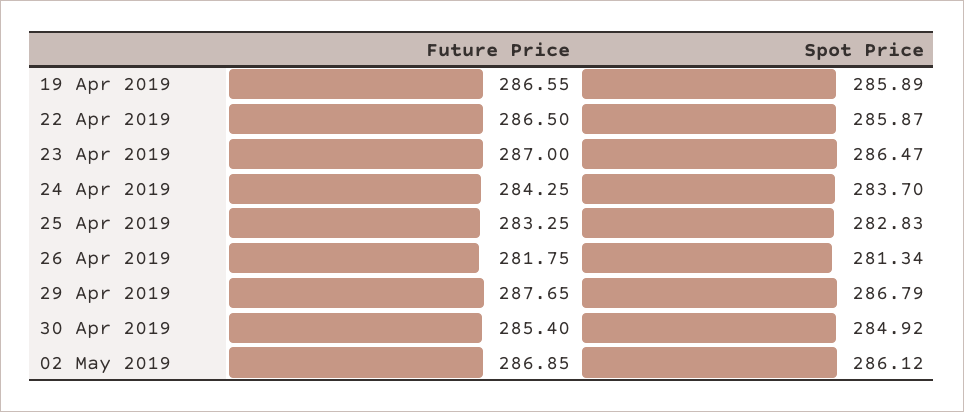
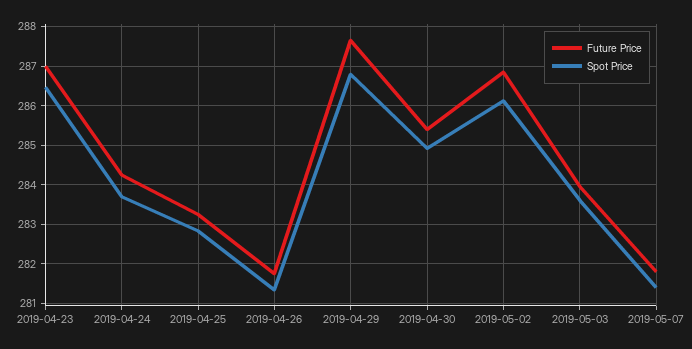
Future Price, 19 Apr 2019: 286.55 -> none
Spot Price, 19 Apr 2019: 285.89 -> none
Future Price, 22 Apr 2019: 286.5 -> none
Spot Price, 22 Apr 2019: 285.87 -> none
Future Price, 2019-05-03: none -> 284
Spot Price, 2019-05-03: none -> 283.6
Future Price, 2019-05-07: none -> 281.8
Spot Price, 2019-05-07: none -> 281.4

